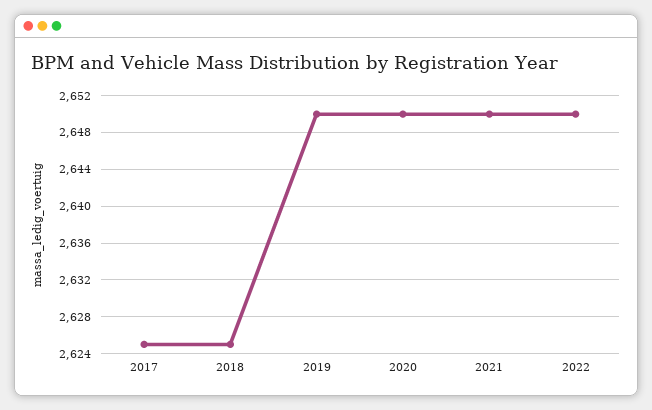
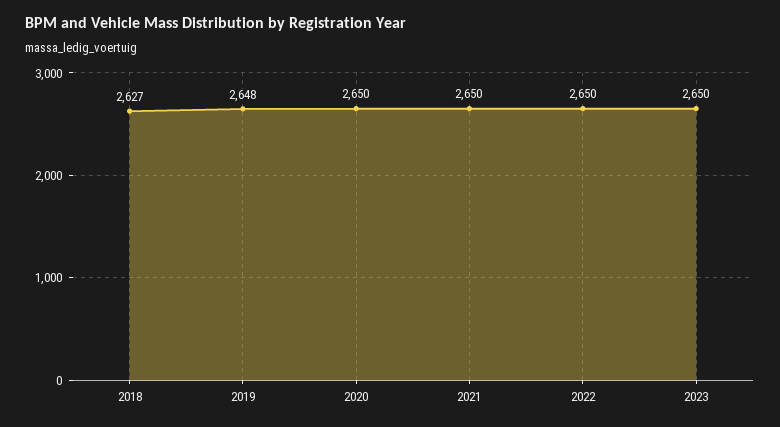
2017: 2625 -> none
2018: 2625 -> 2627
2019: 2650 -> 2648
2023: none -> 2650

